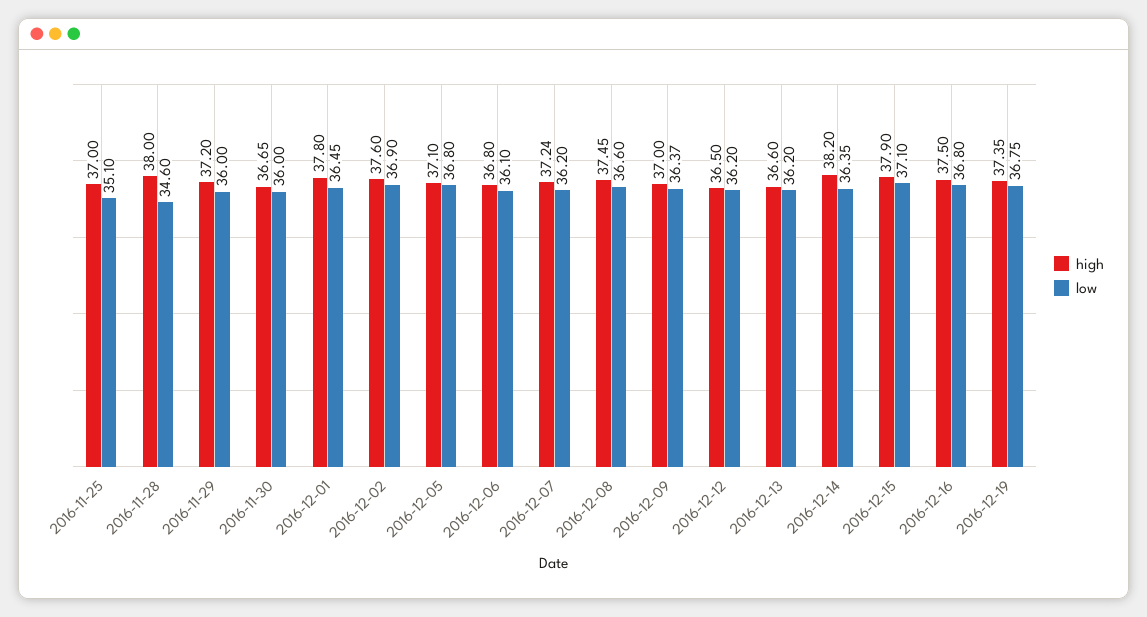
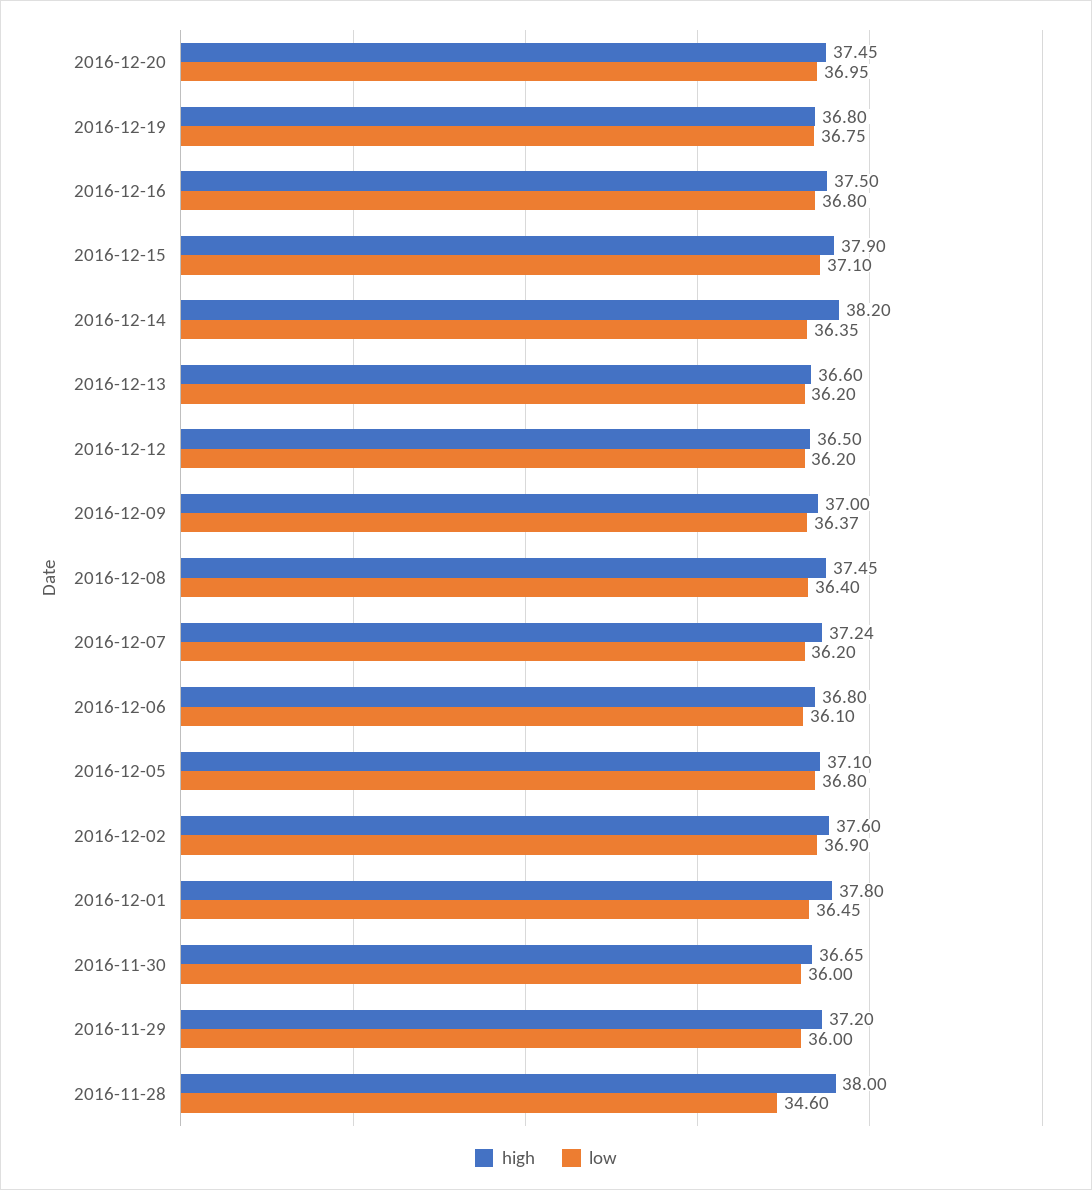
high, 2016-11-25: 37 -> none
low, 2016-11-25: 35.1 -> none
low, 2016-12-08: 36.6 -> 36.4
high, 2016-12-19: 37.35 -> 36.8
high, 2016-12-20: none -> 37.45
low, 2016-12-20: none -> 36.95

